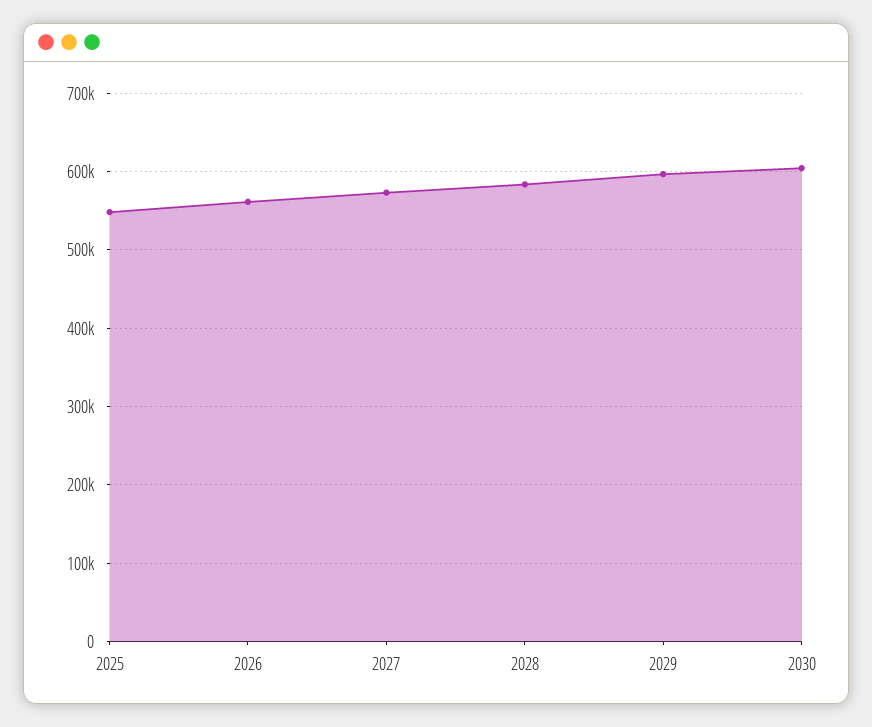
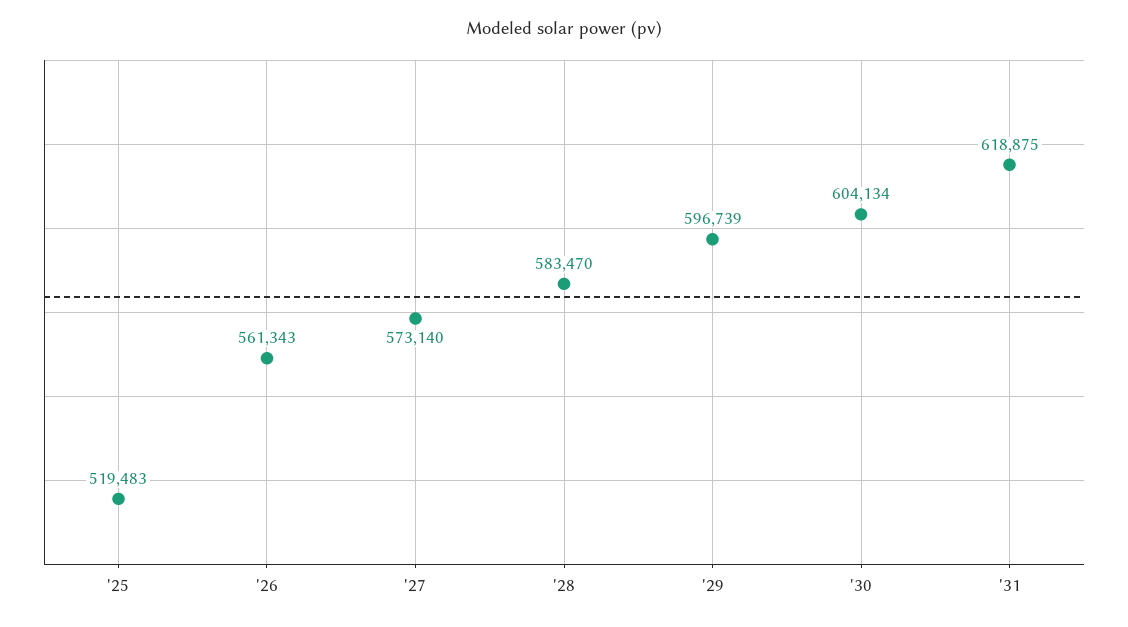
2025: 550000 -> 519483
'31: none -> 618875

